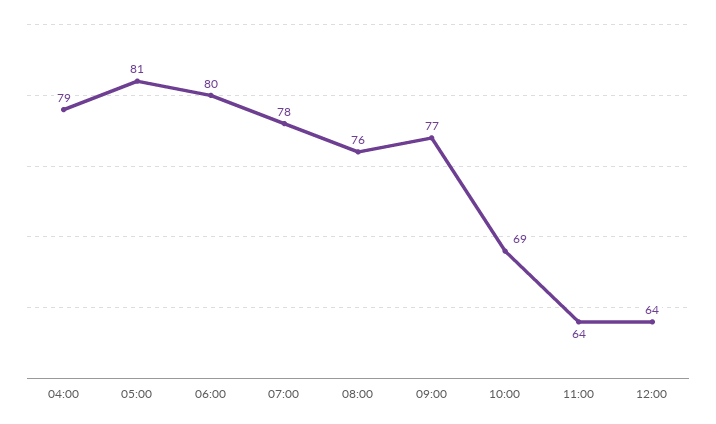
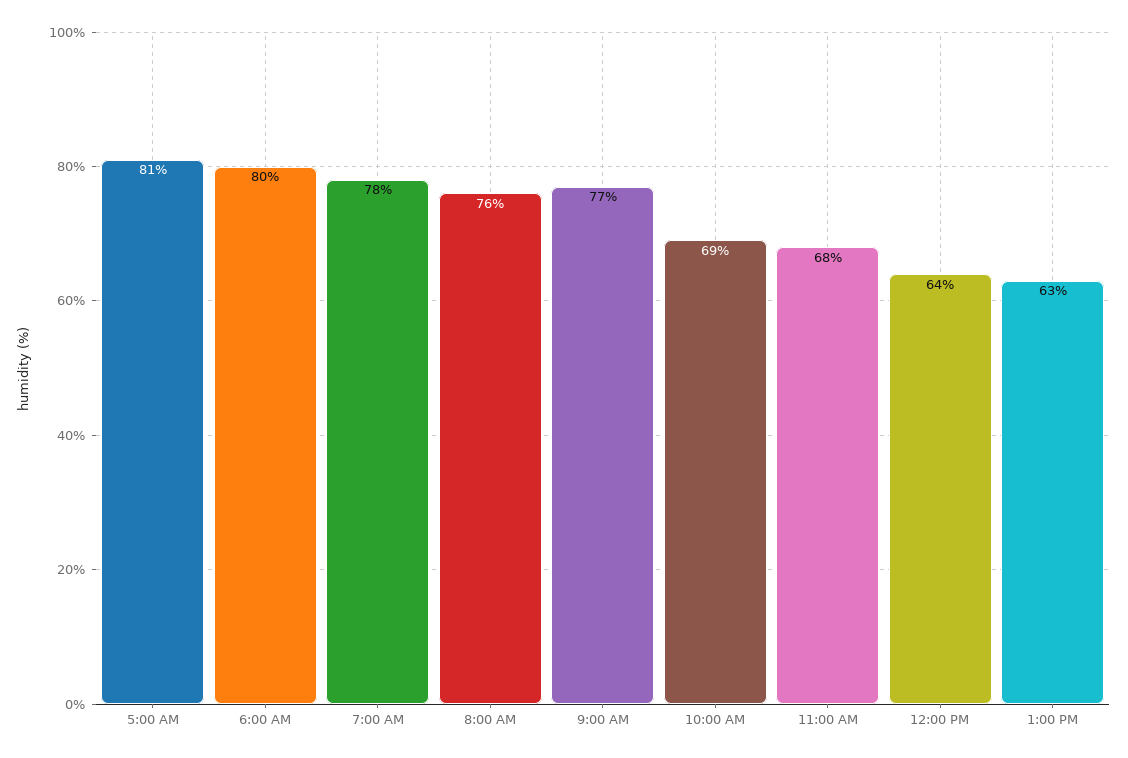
04:00: 79 -> none
11:00: 64 -> 68
1:00 PM: none -> 63

